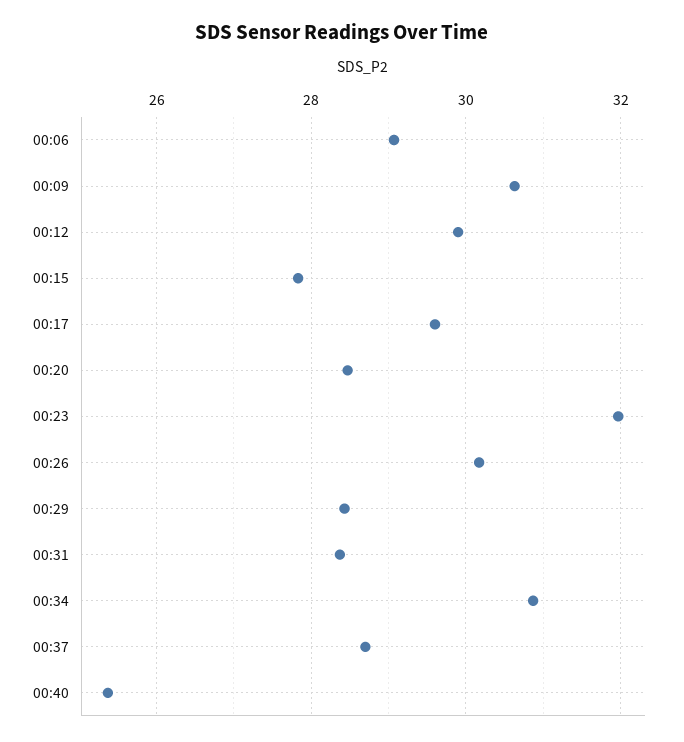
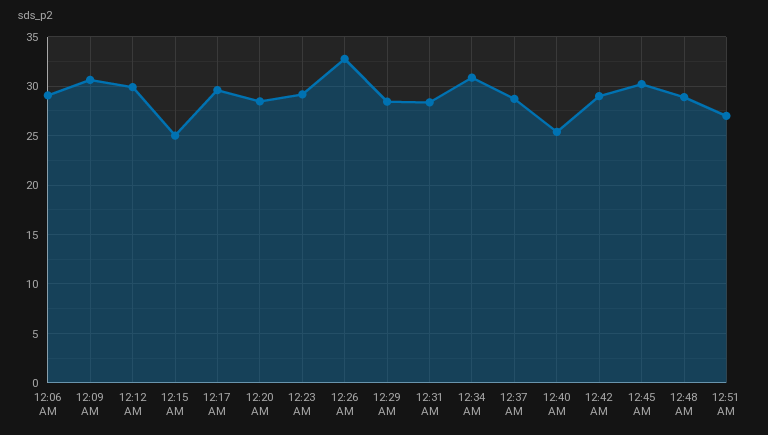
00:15: 27.8 -> 25
00:23: 32 -> 29
00:26: 30.2 -> 33
12:42 AM: none -> 29
12:45 AM: none -> 30
12:48 AM: none -> 29
12:51 AM: none -> 27

